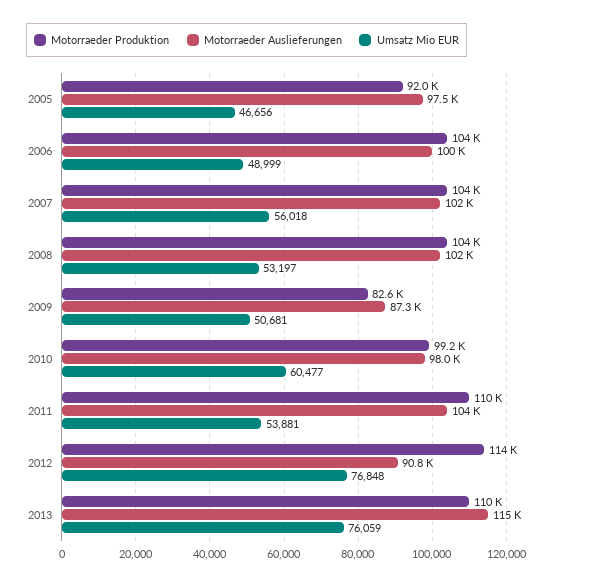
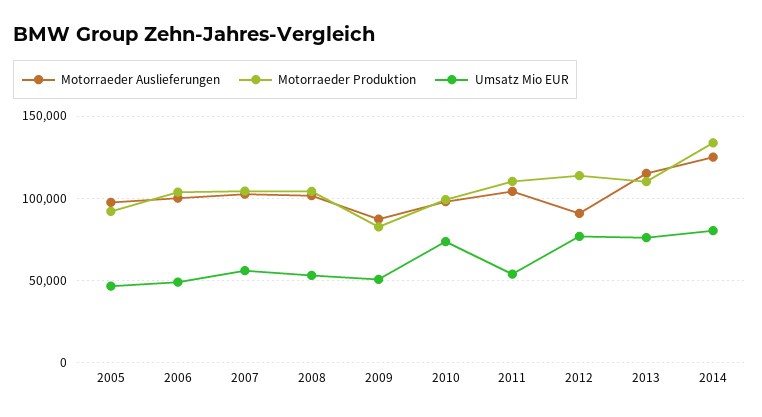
Umsatz Mio EUR, 2010: 60477 -> 75000
Motorraeder Auslieferungen, 2014: none -> 125000
Motorraeder Produktion, 2014: none -> 135000
Umsatz Mio EUR, 2014: none -> 80000

